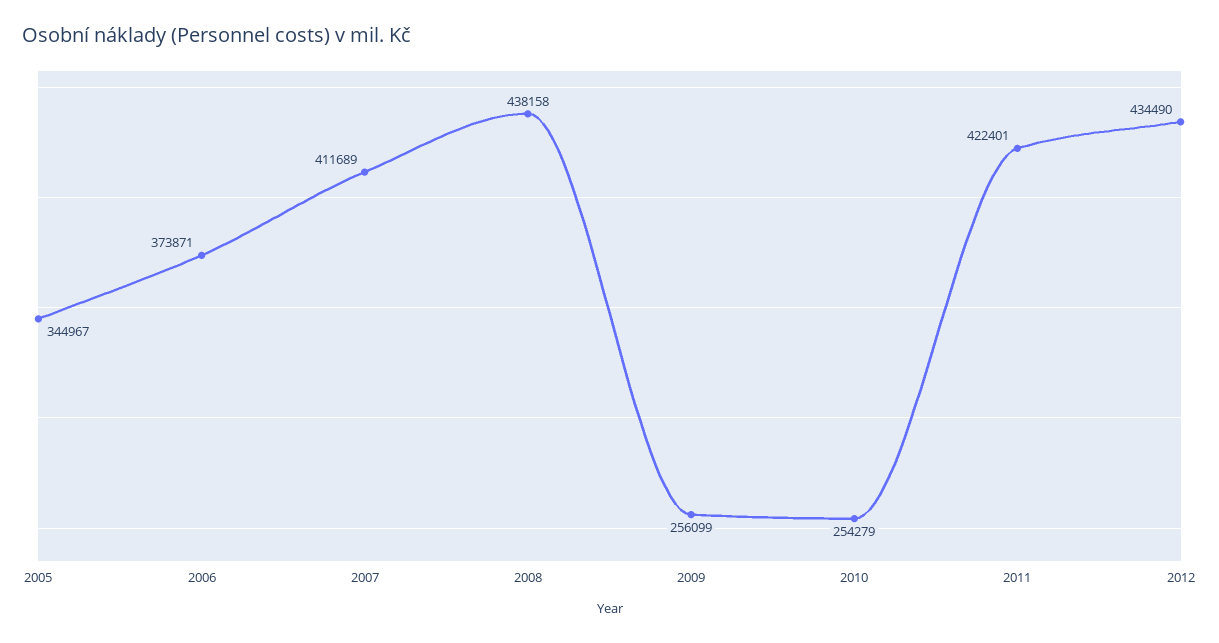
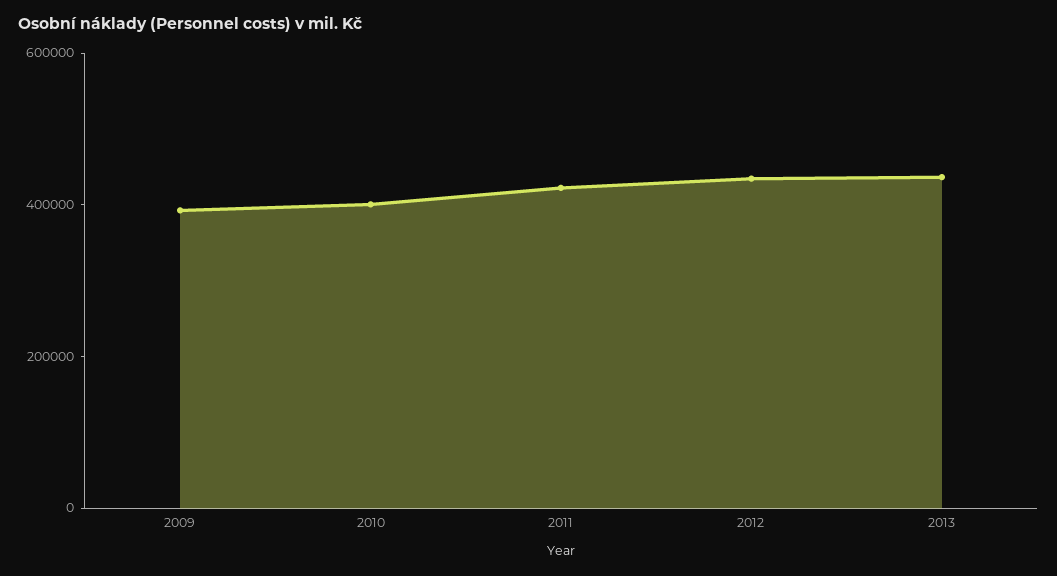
2005: 344967 -> none
2006: 373871 -> none
2007: 411689 -> none
2008: 438158 -> none
2009: 256099 -> 400000
2010: 254279 -> 400000
2013: none -> 450000

